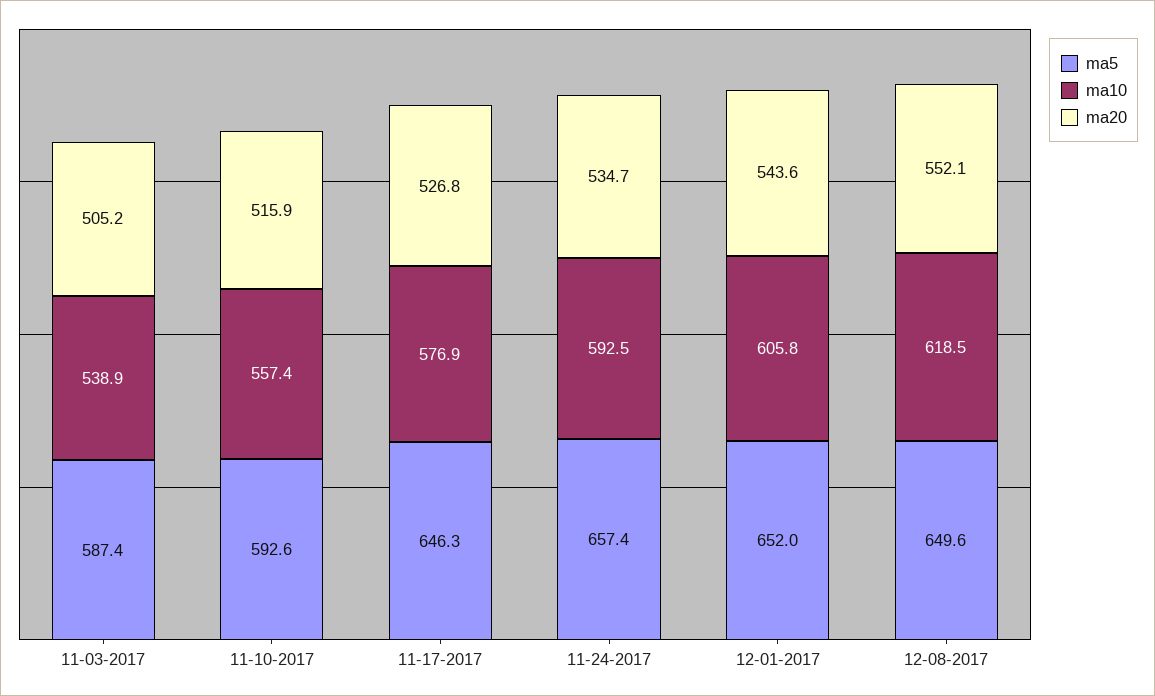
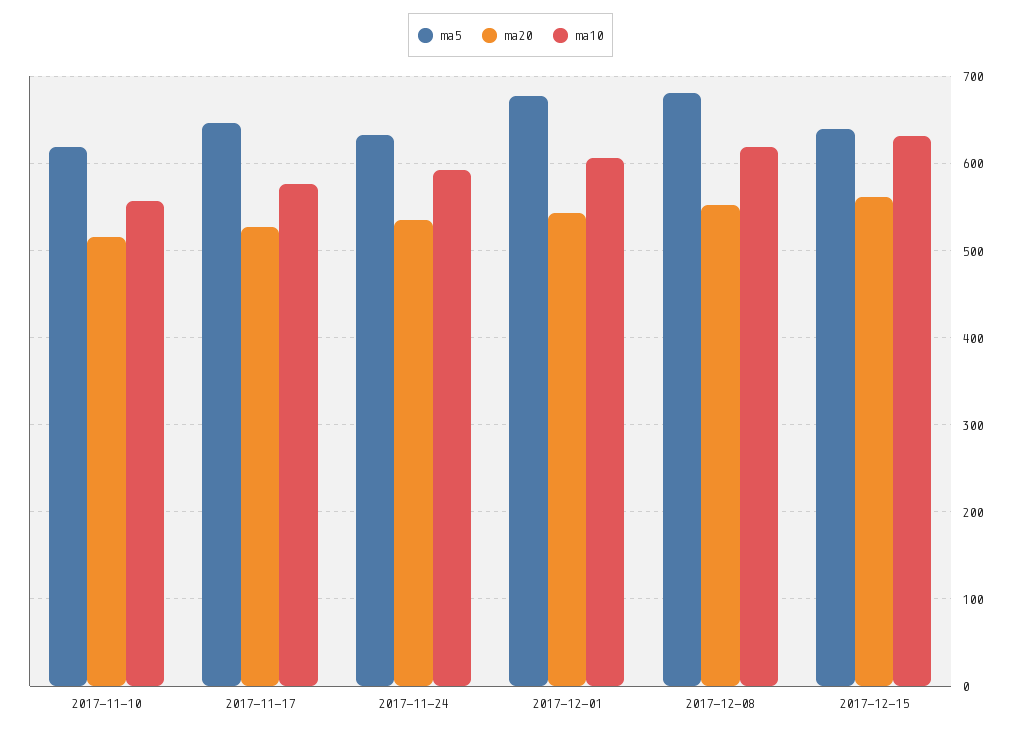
ma5, 11-03-2017: 587.4 -> none
ma10, 11-03-2017: 538.9 -> none
ma20, 11-03-2017: 505.2 -> none
ma5, 11-10-2017: 592.6 -> 620
ma5, 11-24-2017: 657.4 -> 630
ma5, 12-01-2017: 652 -> 680
ma5, 12-08-2017: 649.6 -> 680
ma5, 2017-12-15: none -> 640
ma20, 2017-12-15: none -> 560
ma10, 2017-12-15: none -> 630

